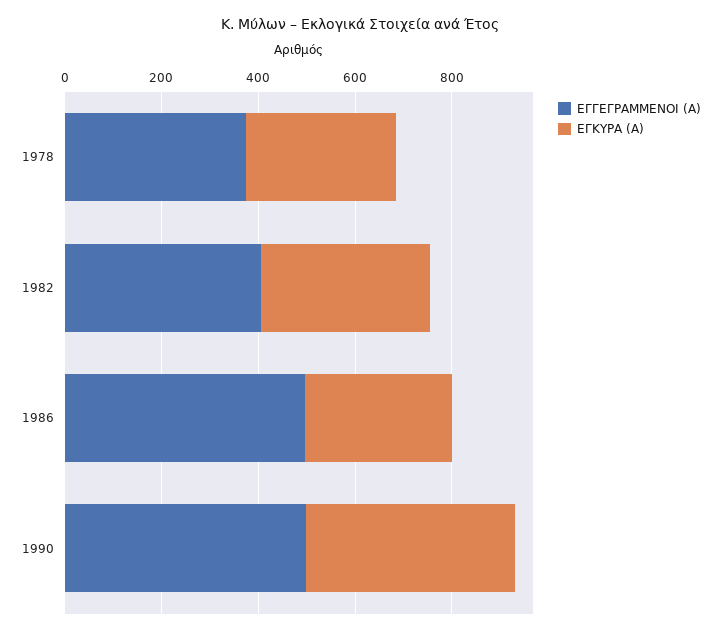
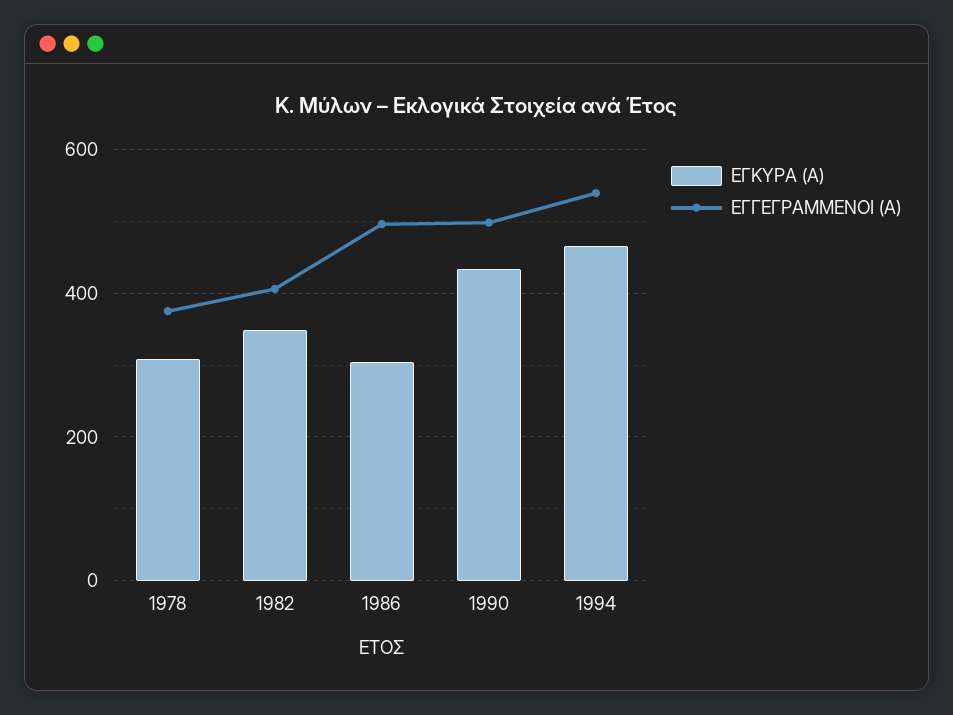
ΕΓΚΥΡΑ (Α), 1994: none -> 460
ΕΓΓΕΓΡΑΜΜΕΝΟΙ (Α), 1994: none -> 540

